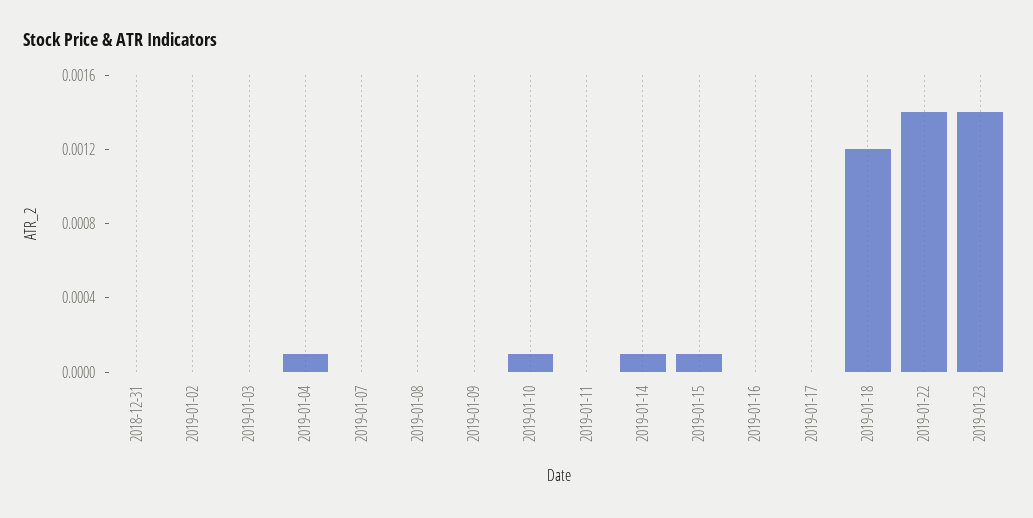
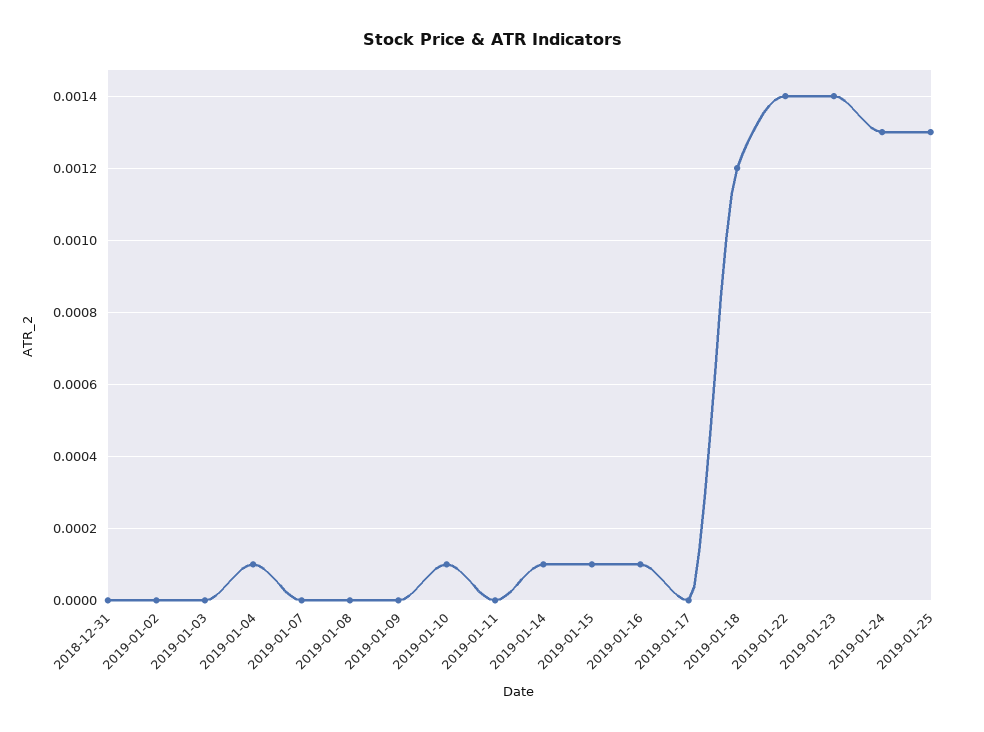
2019-01-16: 0 -> 0.0001
2019-01-24: none -> 0.0013
2019-01-25: none -> 0.0013

